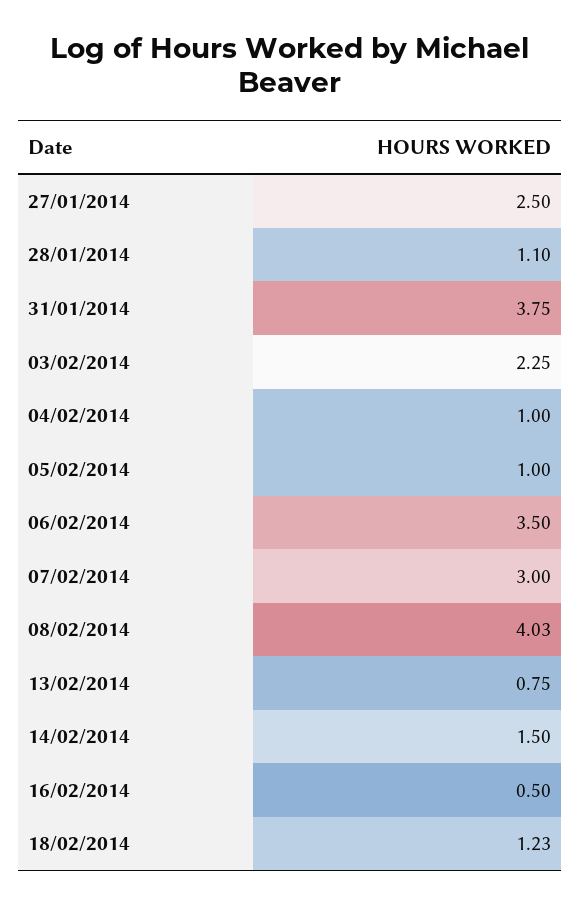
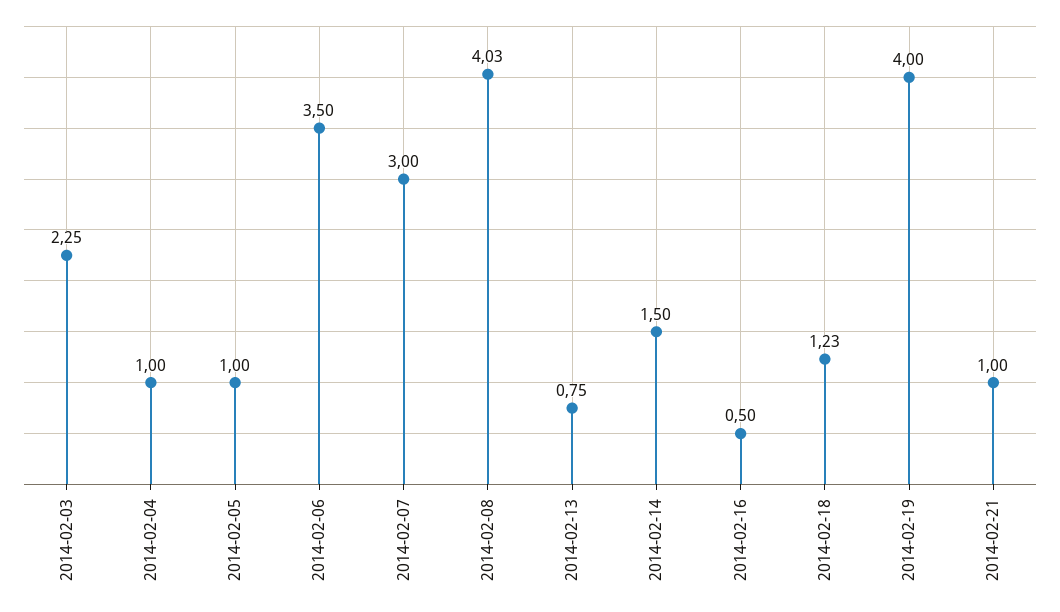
27/01/2014: 2.5 -> none
28/01/2014: 1.1 -> none
31/01/2014: 3.75 -> none
2014-02-19: none -> 4
2014-02-21: none -> 1

